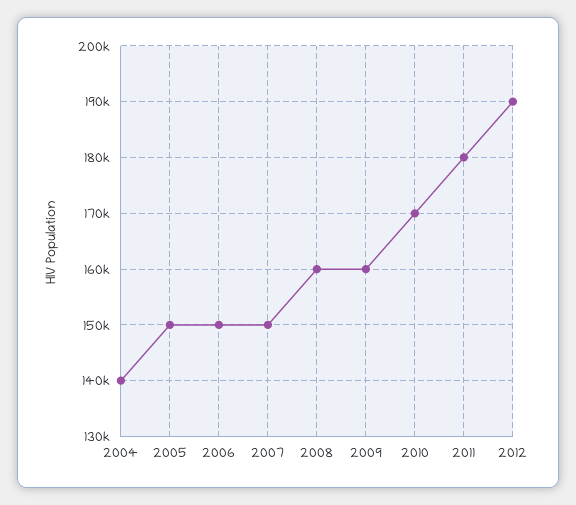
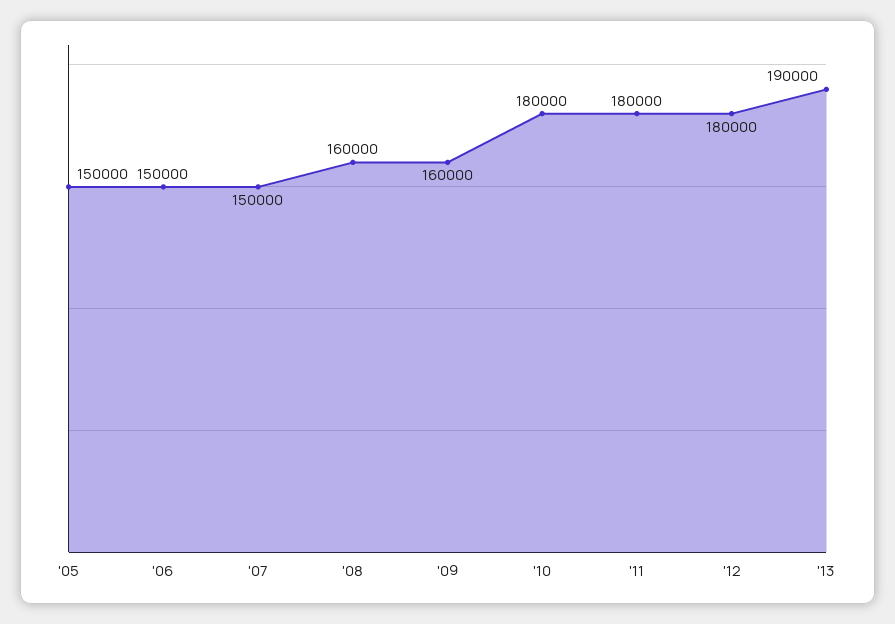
2004: 140000 -> none
2010: 170000 -> 180000
2012: 190000 -> 180000
'13: none -> 190000

